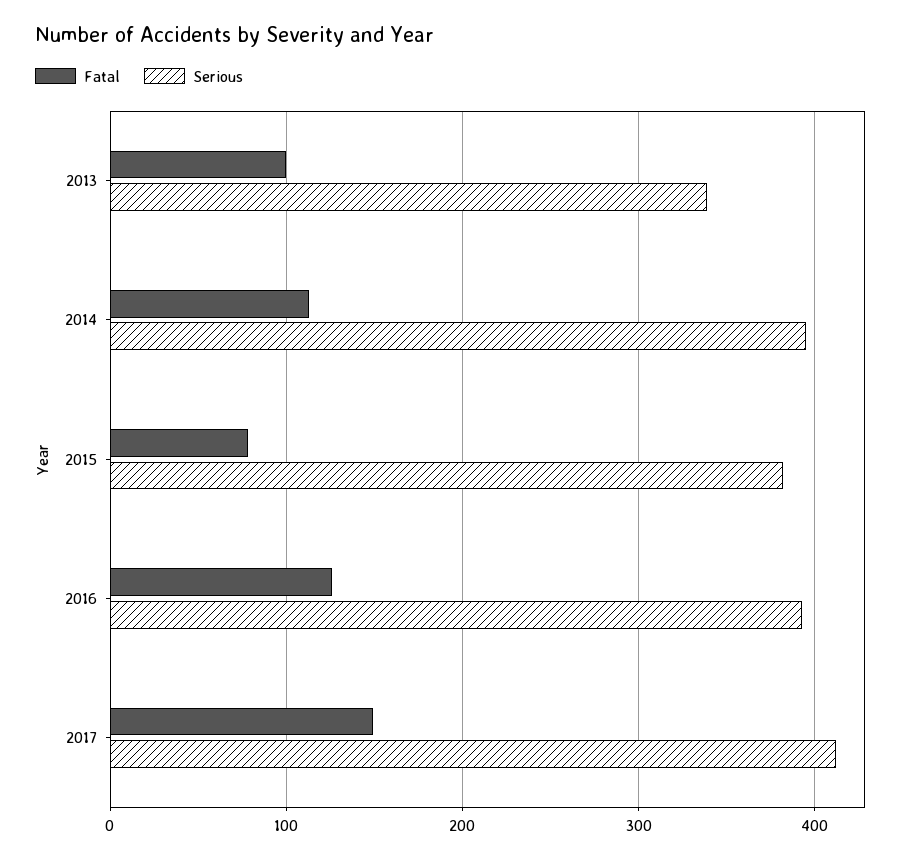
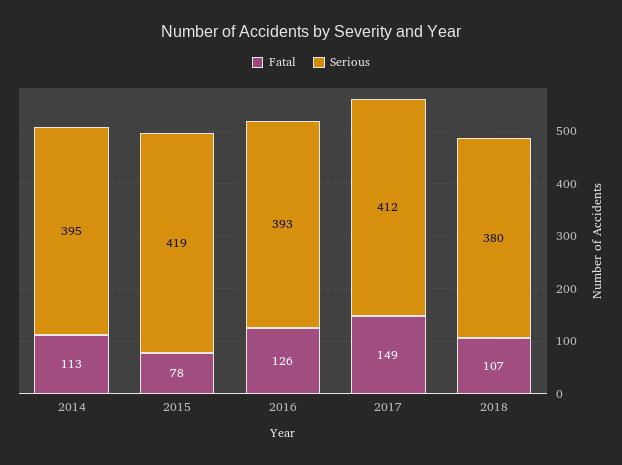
Fatal, 2013: 100 -> none
Serious, 2013: 340 -> none
Serious, 2015: 380 -> 419
Fatal, 2018: none -> 107
Serious, 2018: none -> 380

